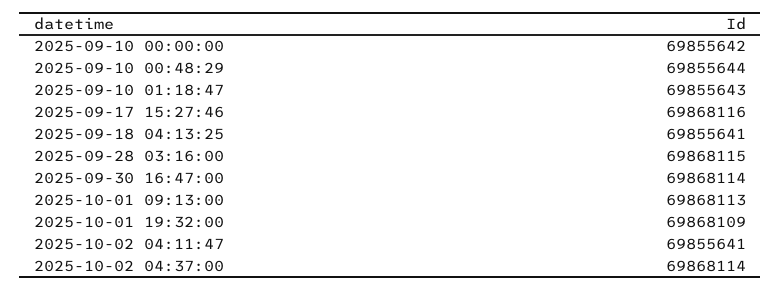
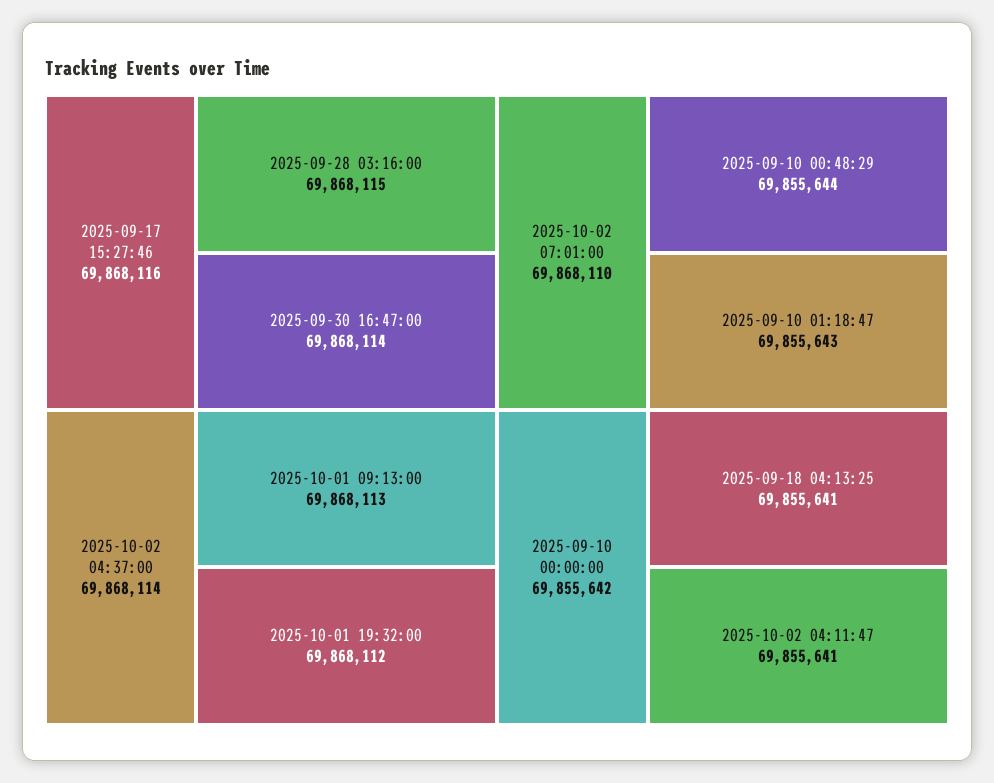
2025-10-01 19:32:00: 69868109 -> 69868112
2025-10-02 07:01:00: none -> 69868110

